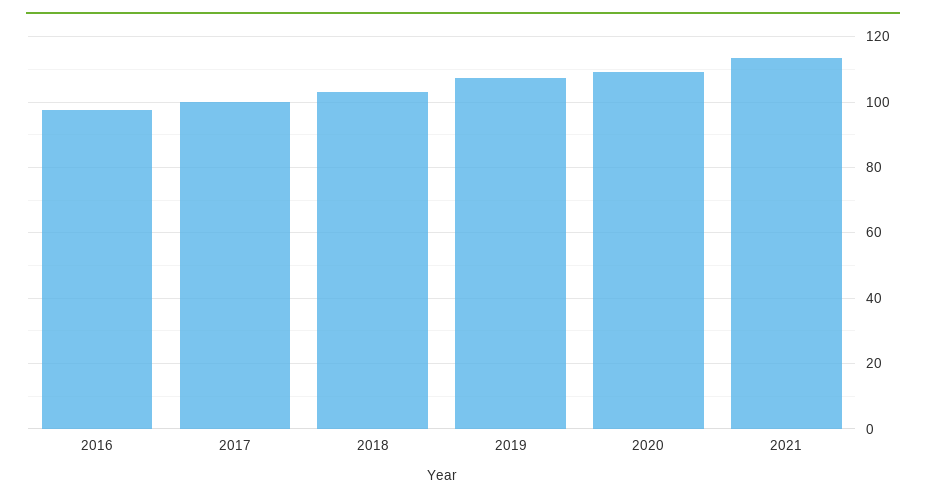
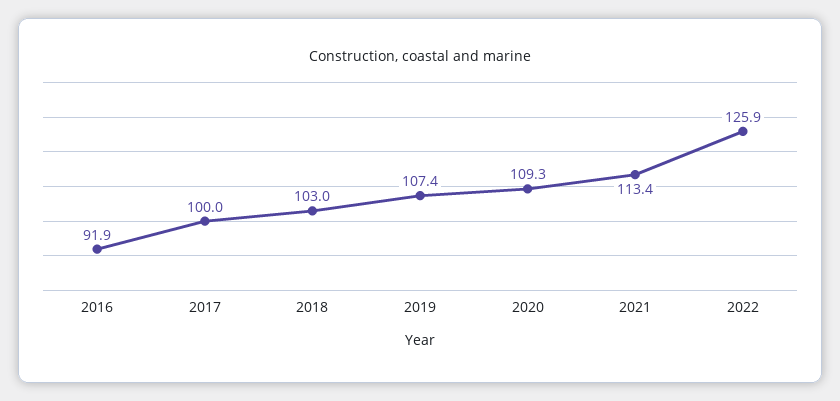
2016: 98 -> 91.9
2022: none -> 125.9

